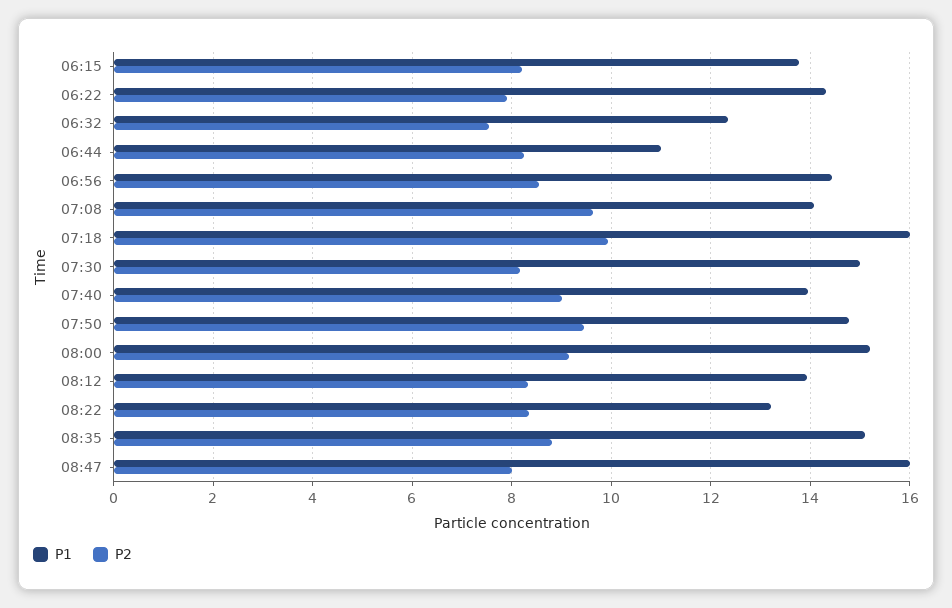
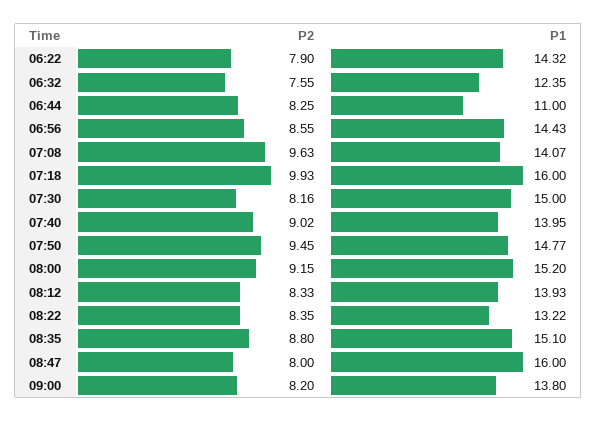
P1, 06:15: 13.8 -> none
P2, 06:15: 8.2 -> none
P2, 09:00: none -> 8.2
P1, 09:00: none -> 13.8

